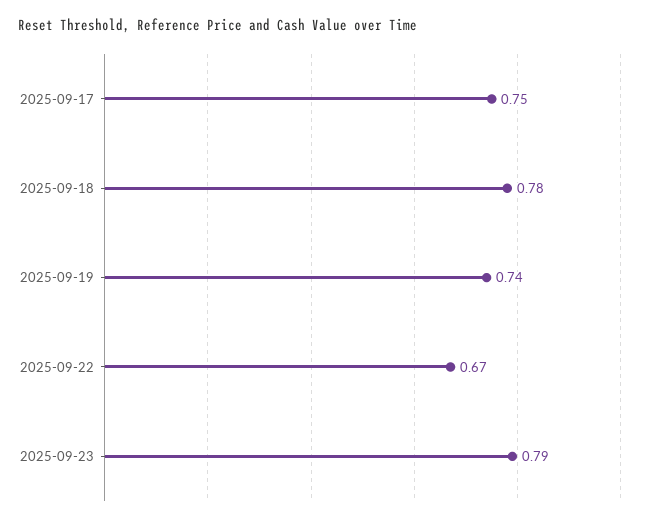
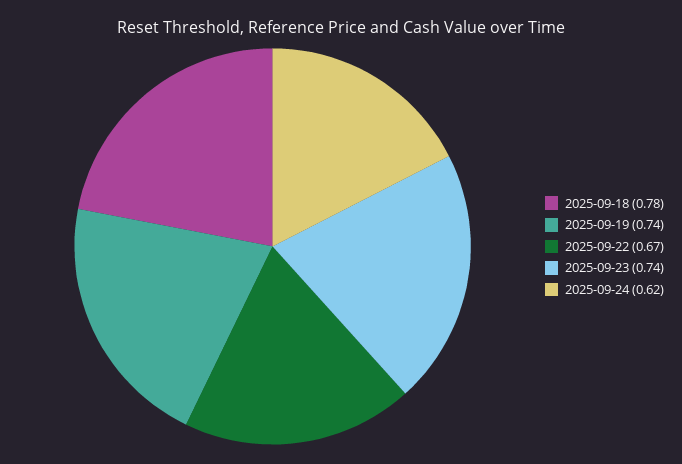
2025-09-17: 0.75 -> none
2025-09-23: 0.79 -> 0.74
2025-09-24: none -> 0.62

